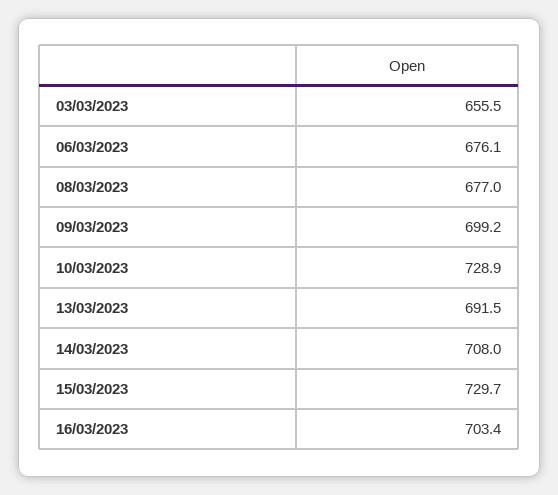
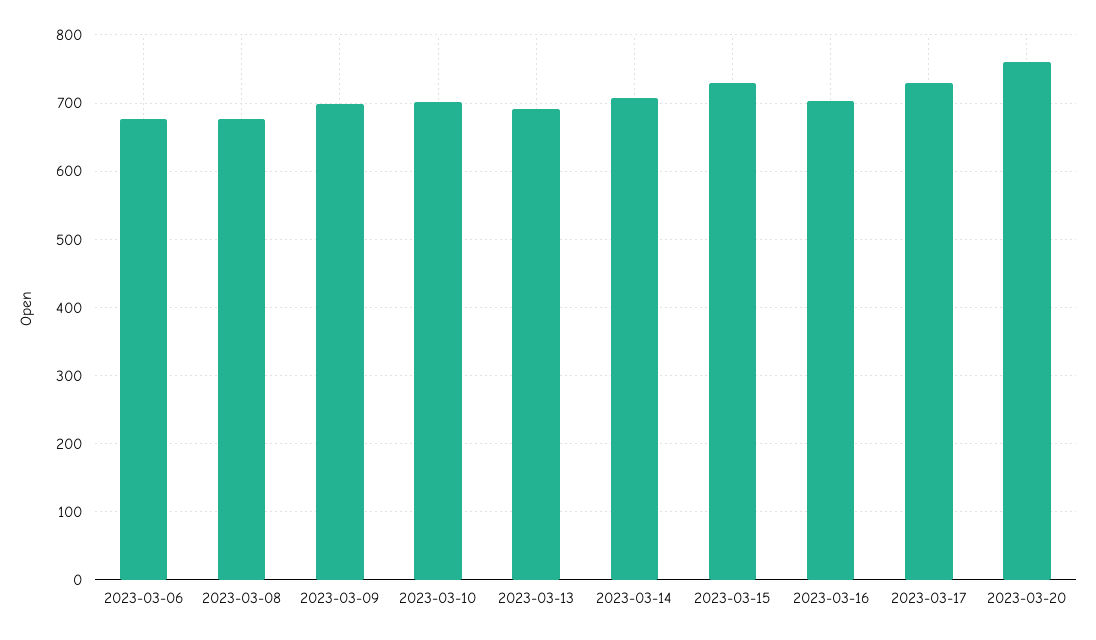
03/03/2023: 655.5 -> none
10/03/2023: 728.9 -> 700
2023-03-17: none -> 730
2023-03-20: none -> 760

